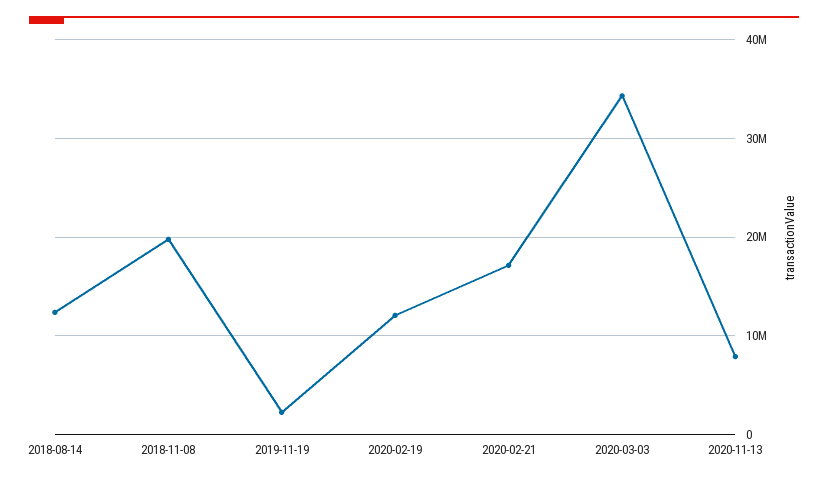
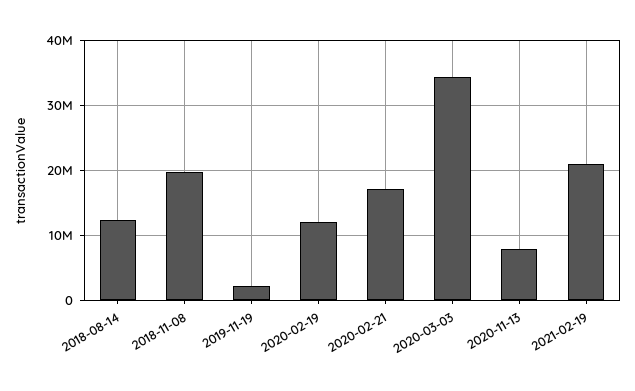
2021-02-19: none -> 21000000

